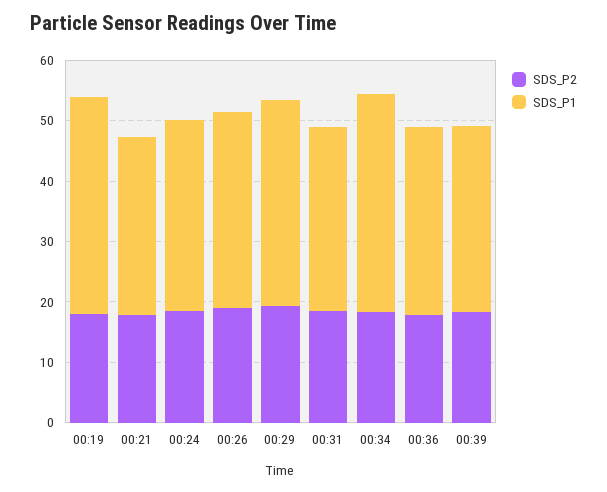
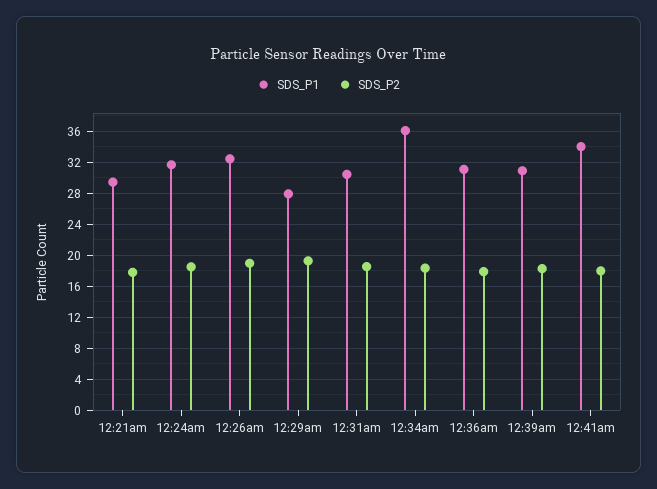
SDS_P2, 00:19: 18 -> none
SDS_P1, 00:19: 36 -> none
SDS_P1, 00:29: 34 -> 28
SDS_P1, 12:41am: none -> 34
SDS_P2, 12:41am: none -> 18

